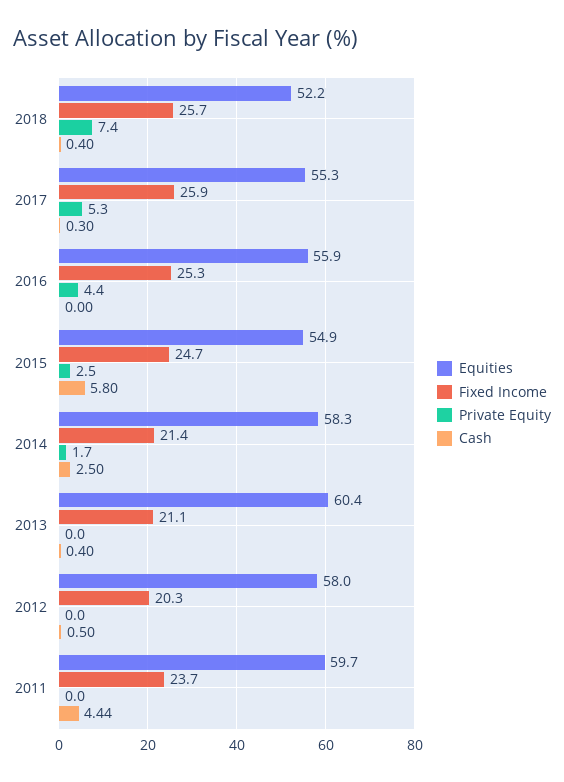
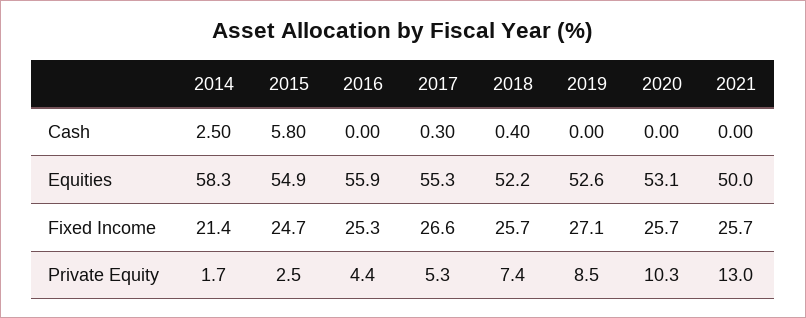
Fixed Income, 2017: 25.9 -> 26.6
Equities, 2013: 60.4 -> none
Fixed Income, 2013: 21.1 -> none
Private Equity, 2013: 0 -> none
Cash, 2013: 0.4 -> none
Equities, 2012: 58 -> none
Fixed Income, 2012: 20.3 -> none
Private Equity, 2012: 0 -> none
Cash, 2012: 0.5 -> none
Equities, 2011: 59.7 -> none
Fixed Income, 2011: 23.7 -> none
Private Equity, 2011: 0 -> none
Cash, 2011: 4.44 -> none
Cash, 2019: none -> 0
Cash, 2020: none -> 0
Cash, 2021: none -> 0
Equities, 2019: none -> 52.6
Equities, 2020: none -> 53.1
Equities, 2021: none -> 50
Fixed Income, 2019: none -> 27.1
Fixed Income, 2020: none -> 25.7
Fixed Income, 2021: none -> 25.7
Private Equity, 2019: none -> 8.5
Private Equity, 2020: none -> 10.3
Private Equity, 2021: none -> 13

